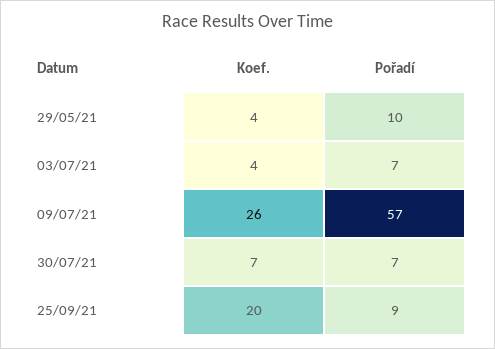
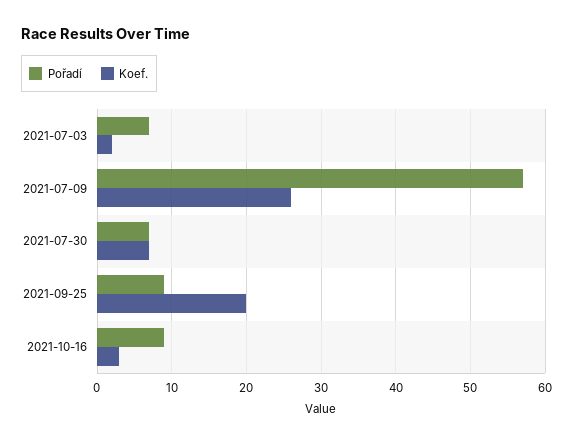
Koef., 29/05/21: 4 -> none
Pořadí, 29/05/21: 10 -> none
Koef., 03/07/21: 4 -> 2
Pořadí, 2021-10-16: none -> 9
Koef., 2021-10-16: none -> 3

